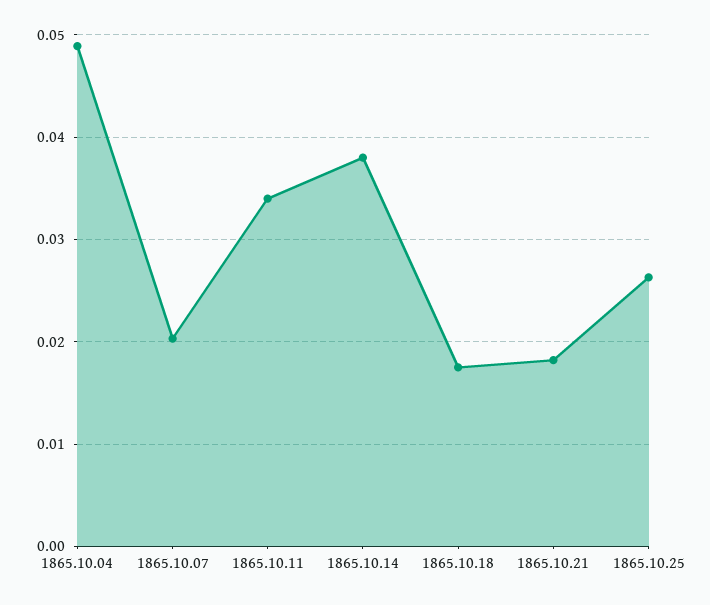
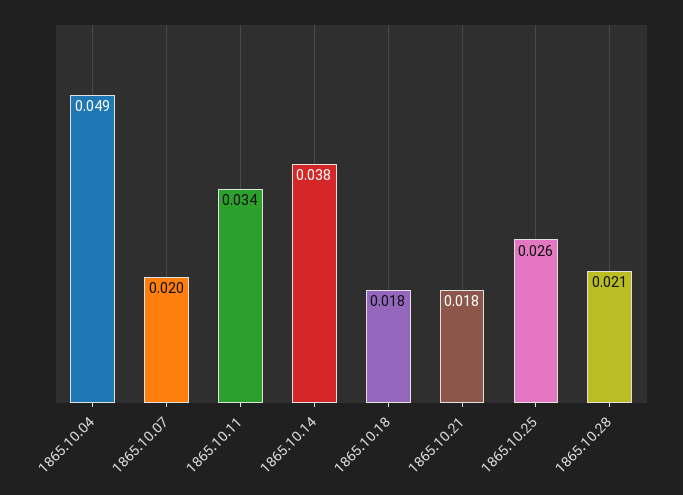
1865.10.28: none -> 0.021

